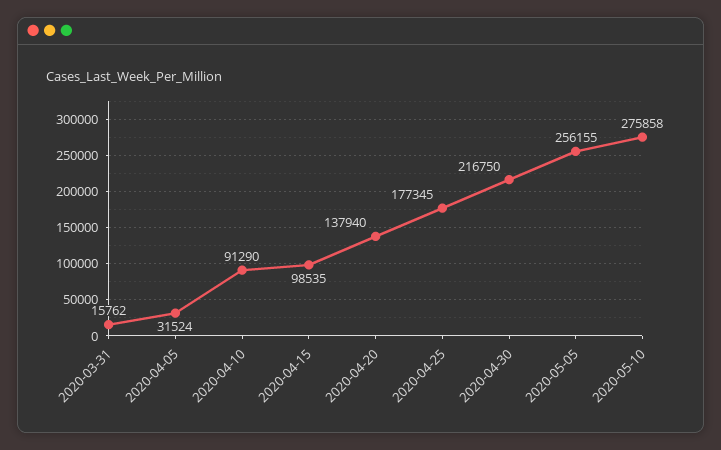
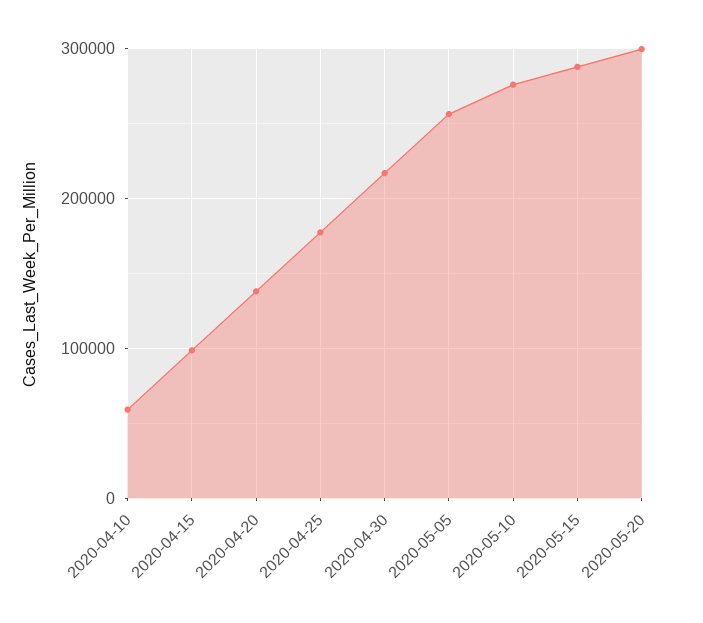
2020-03-31: 15762 -> none
2020-04-05: 31524 -> none
2020-04-10: 91290 -> 60000
2020-05-15: none -> 290000
2020-05-20: none -> 300000

